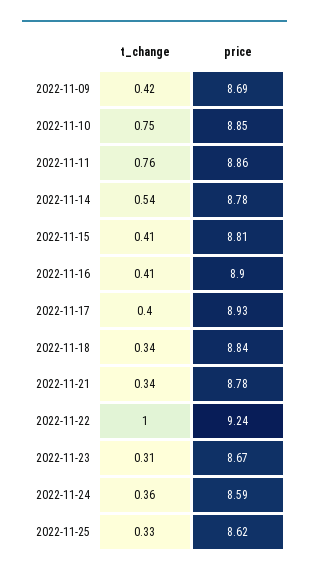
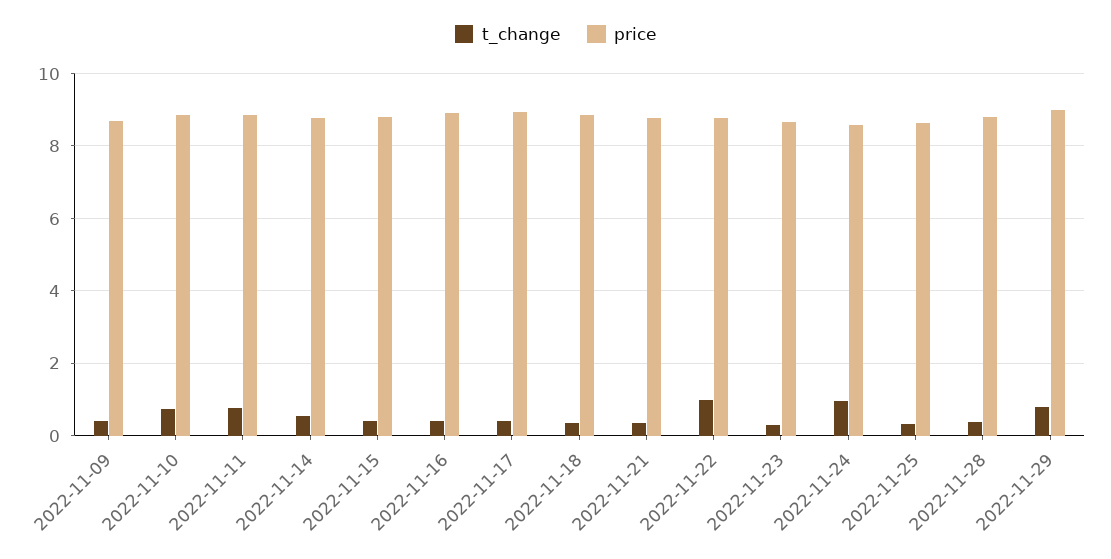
price, 2022-11-22: 9.24 -> 8.8
t_change, 2022-11-24: 0.36 -> 1
t_change, 2022-11-28: none -> 0.4
price, 2022-11-28: none -> 8.8
t_change, 2022-11-29: none -> 0.8
price, 2022-11-29: none -> 9

